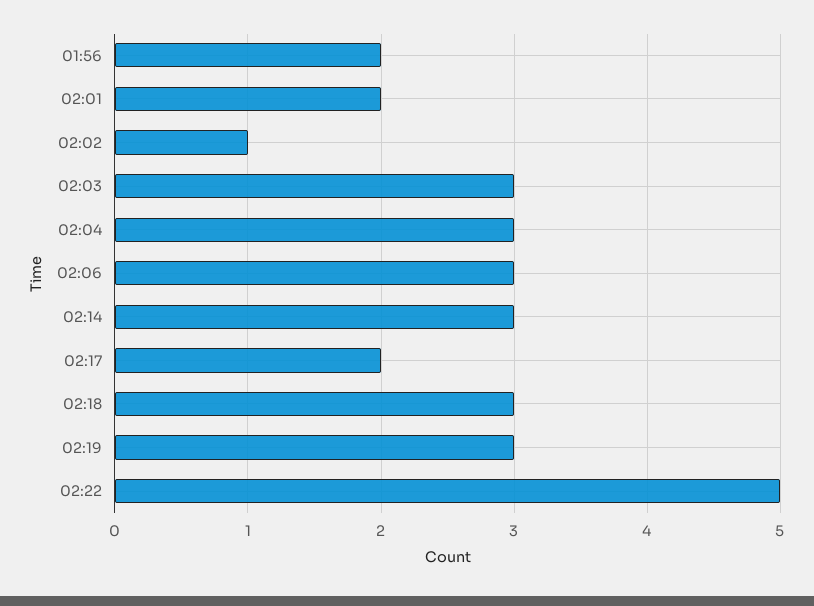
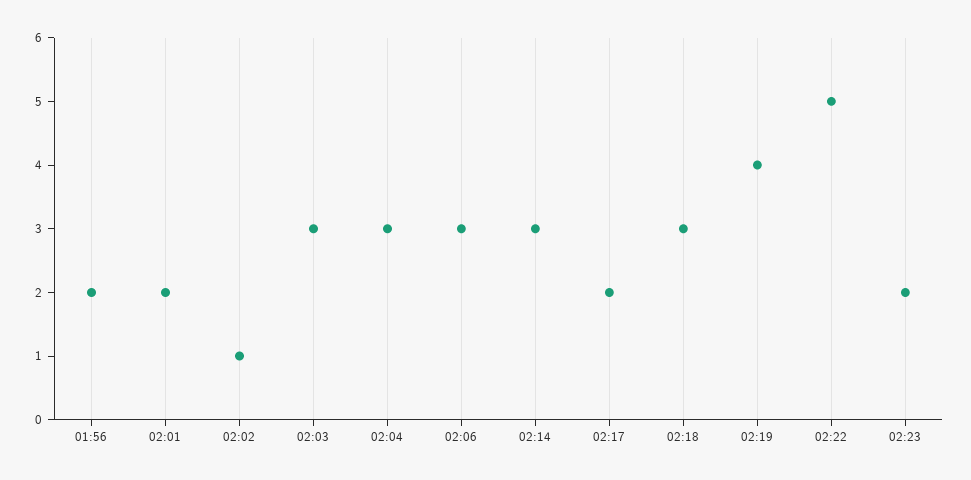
02:19: 3 -> 4
02:23: none -> 2

